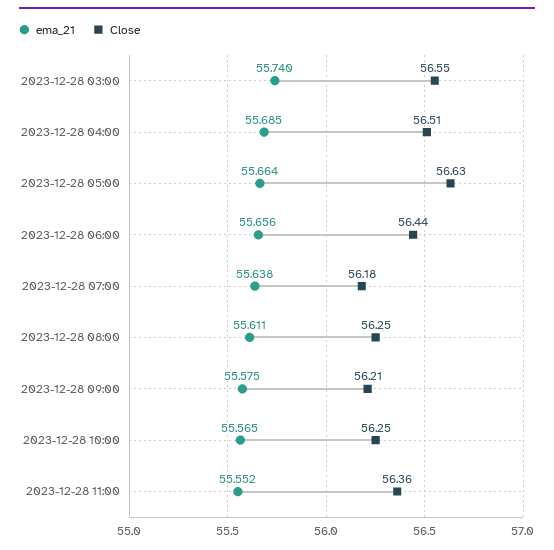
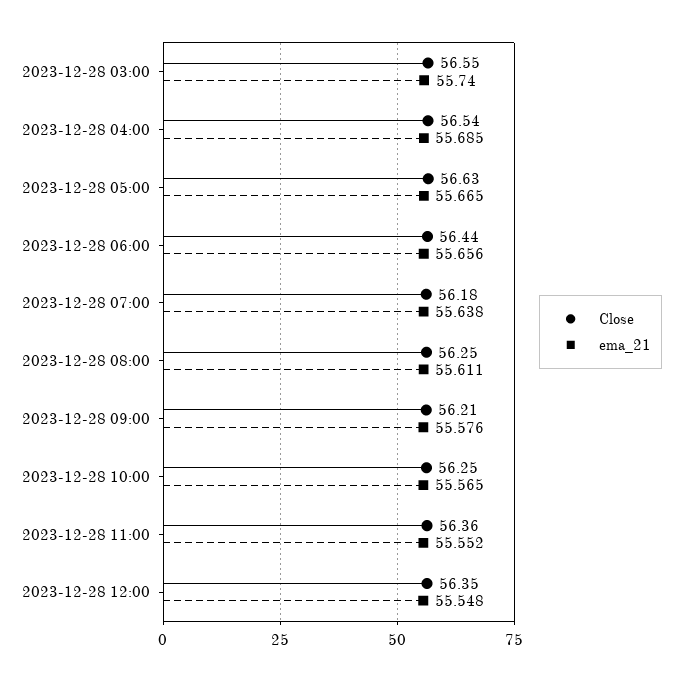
Close, 2023-12-28 04:00: 56.51 -> 56.54
ema_21, 2023-12-28 05:00: 55.664 -> 55.665
ema_21, 2023-12-28 09:00: 55.575 -> 55.576
Close, 2023-12-28 12:00: none -> 56.35
ema_21, 2023-12-28 12:00: none -> 55.548

